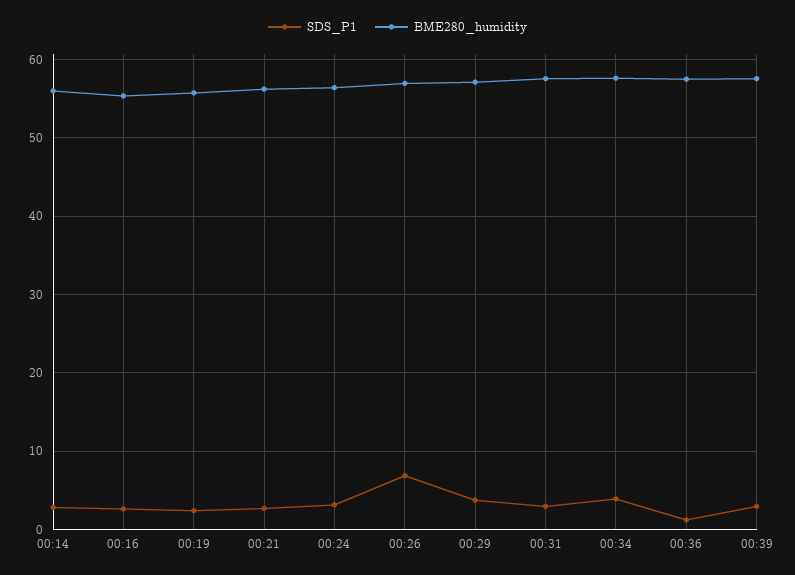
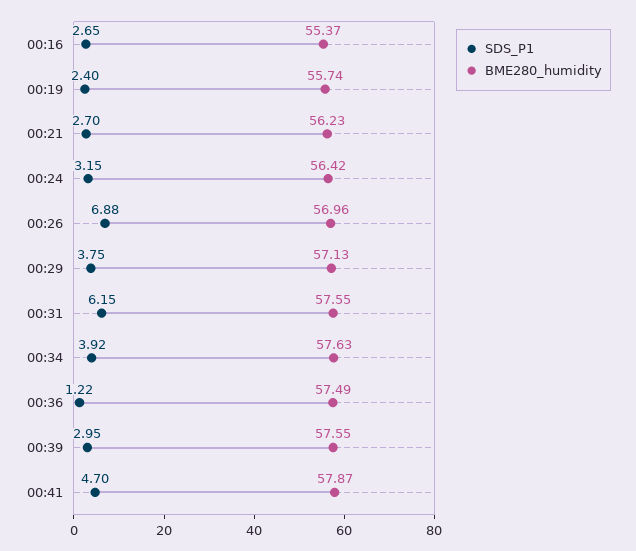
SDS_P1, 00:14: 3 -> none
BME280_humidity, 00:14: 56 -> none
SDS_P1, 00:31: 3 -> 6.15
SDS_P1, 00:41: none -> 4.7
BME280_humidity, 00:41: none -> 57.87

